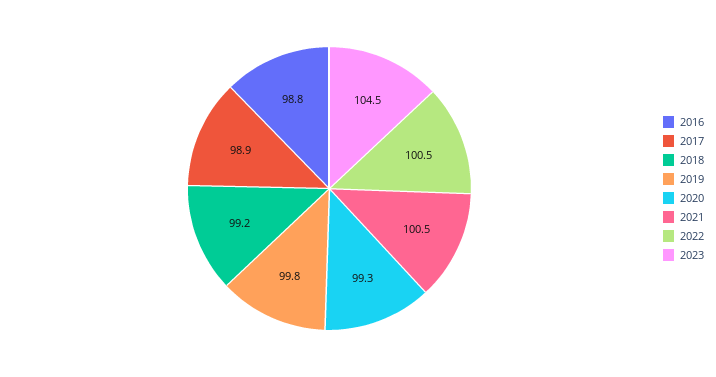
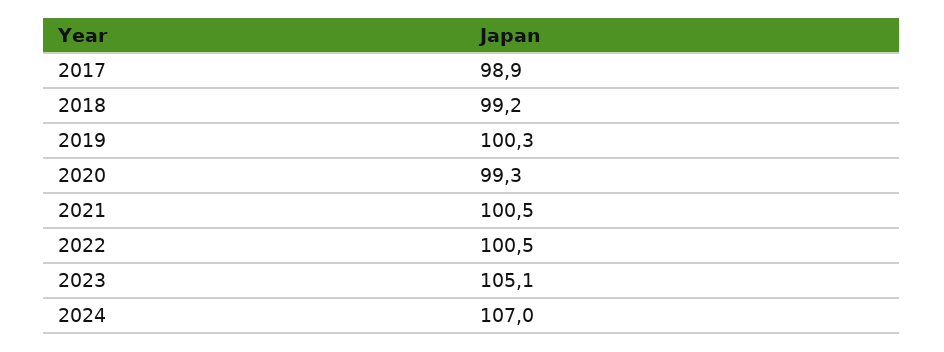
2016: 98.8 -> none
2019: 99.8 -> 100.3
2023: 104.5 -> 105.1
2024: none -> 107

